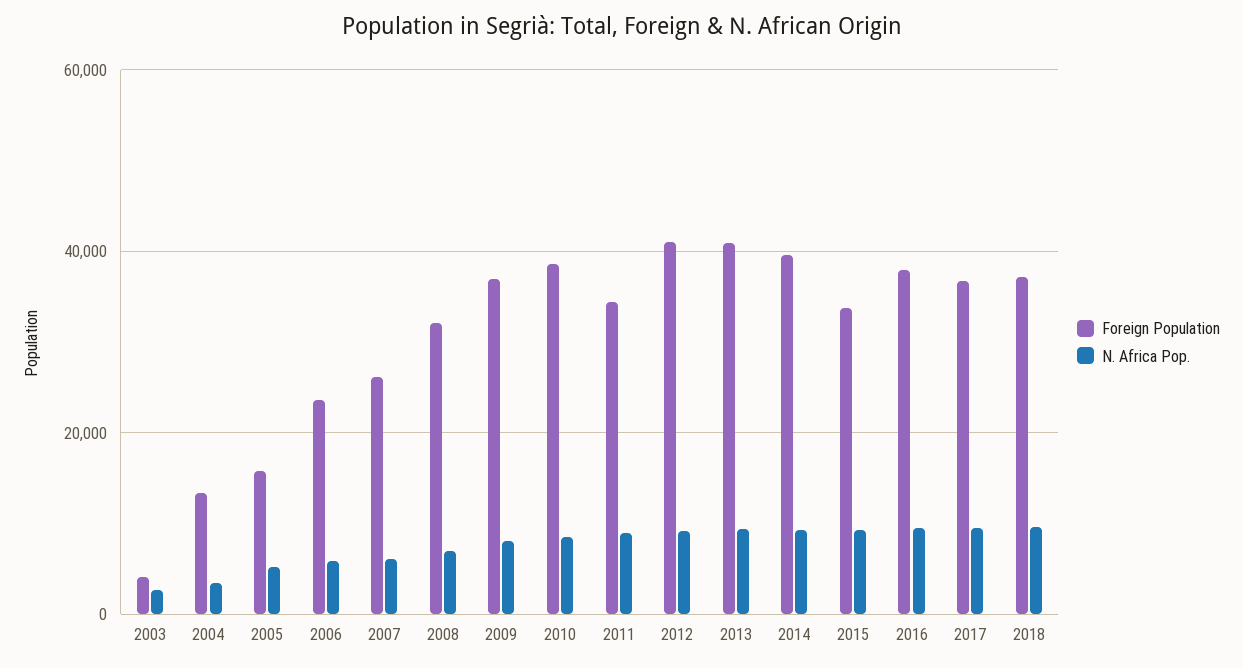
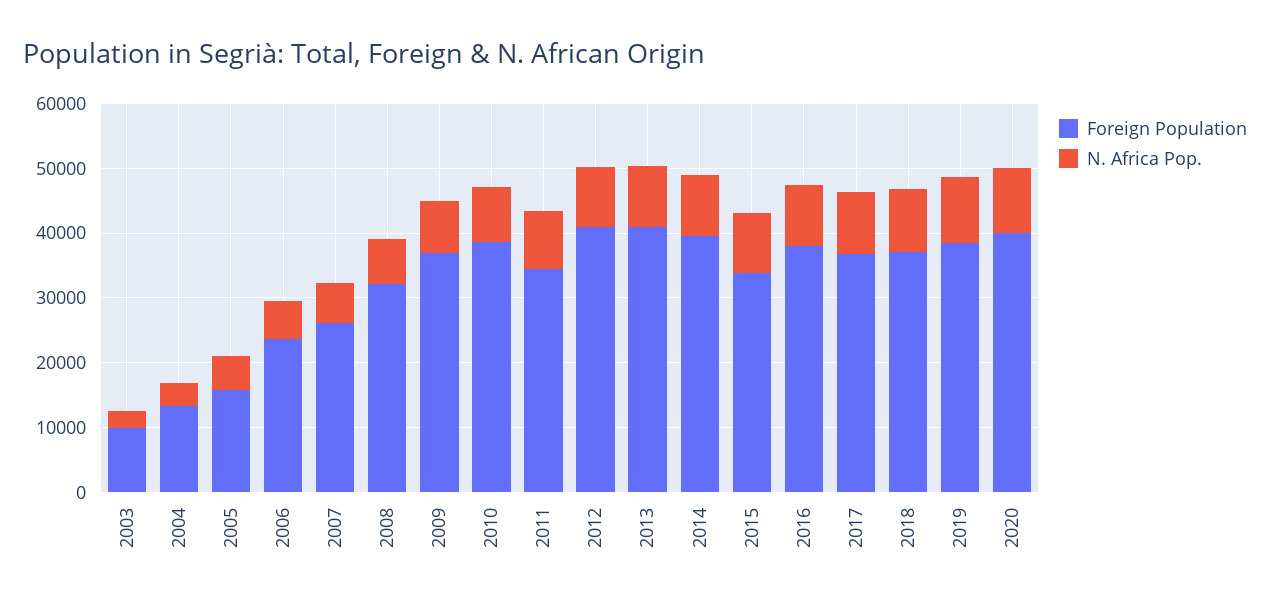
Foreign Population, 2003: 4000 -> 10000
Foreign Population, 2019: none -> 38000
N. Africa Pop., 2019: none -> 10000
Foreign Population, 2020: none -> 40000
N. Africa Pop., 2020: none -> 10000

